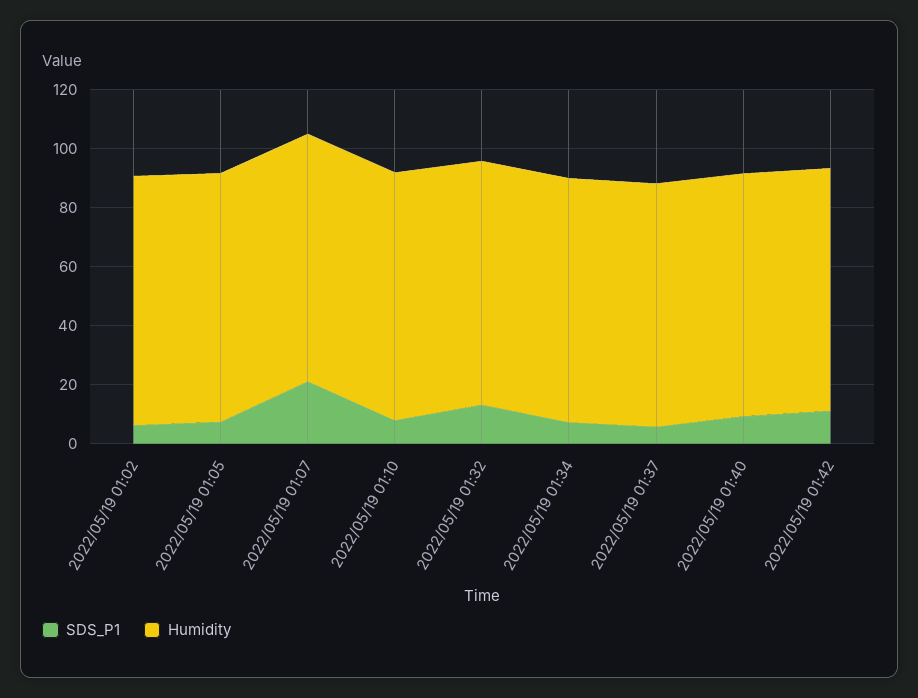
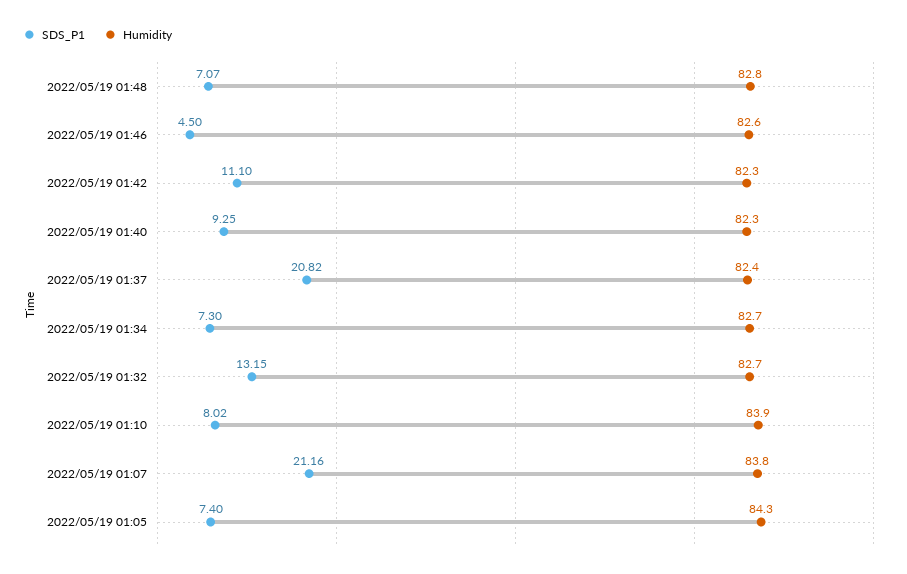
SDS_P1, 2022/05/19 01:02: 5 -> none
Humidity, 2022/05/19 01:02: 85 -> none
SDS_P1, 2022/05/19 01:37: 5 -> 20.82
SDS_P1, 2022/05/19 01:48: none -> 7.07
Humidity, 2022/05/19 01:48: none -> 82.8
SDS_P1, 2022/05/19 01:46: none -> 4.5
Humidity, 2022/05/19 01:46: none -> 82.6

